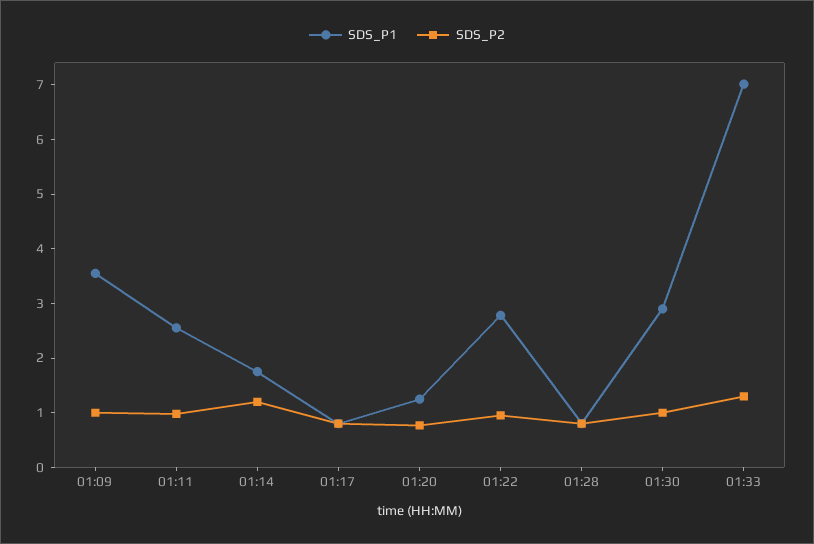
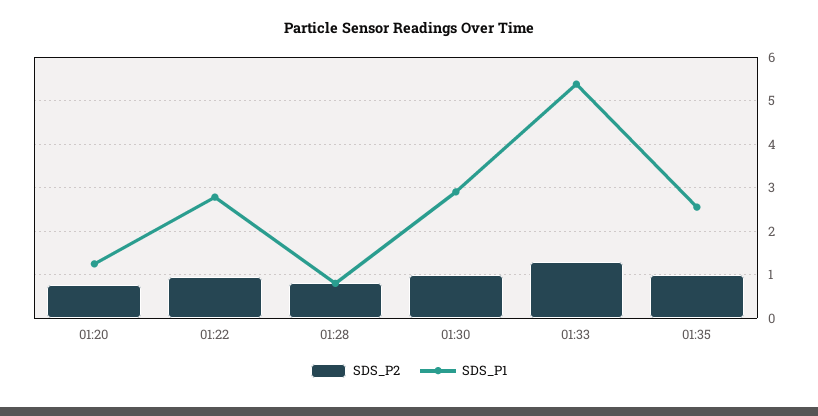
SDS_P1, 01:09: 3.6 -> none
SDS_P2, 01:09: 1 -> none
SDS_P1, 01:11: 2.6 -> none
SDS_P2, 01:11: 1 -> none
SDS_P1, 01:14: 1.8 -> none
SDS_P2, 01:14: 1.2 -> none
SDS_P1, 01:17: 0.8 -> none
SDS_P2, 01:17: 0.8 -> none
SDS_P1, 01:33: 7 -> 5.4
SDS_P2, 01:35: none -> 1
SDS_P1, 01:35: none -> 2.6

